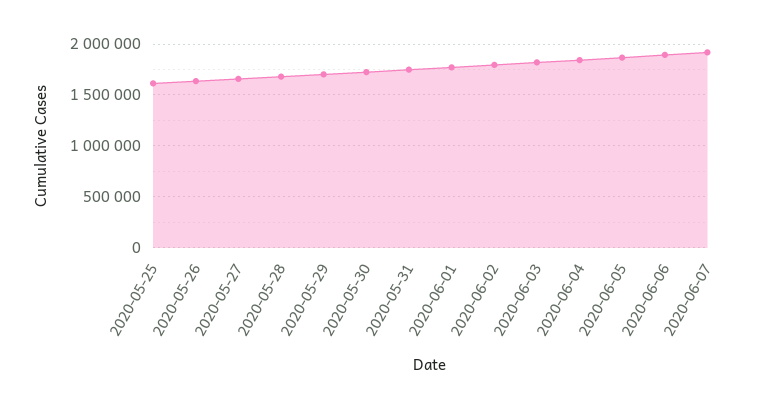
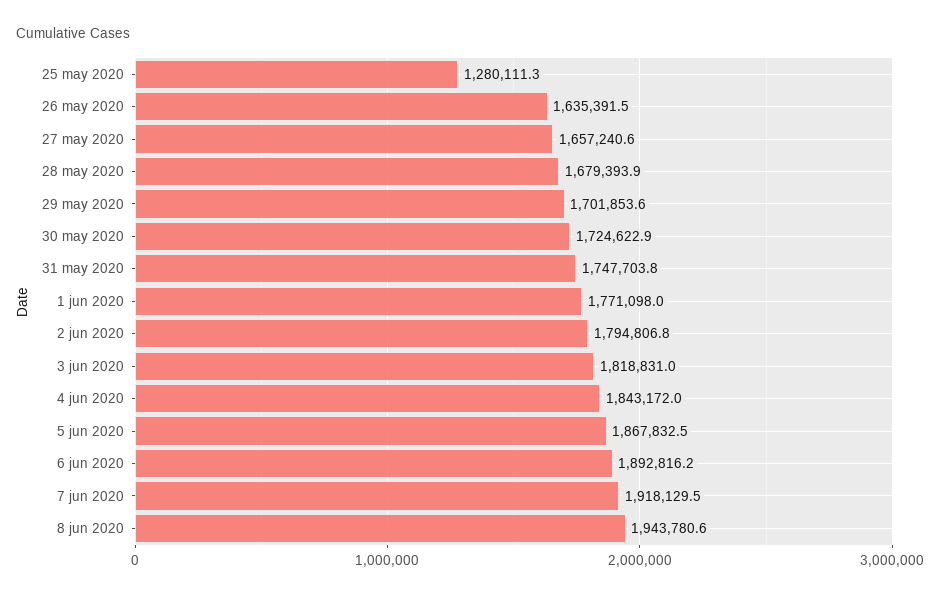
2020-05-25: 1600000 -> 1280111.3
8 jun 2020: none -> 1943780.6

